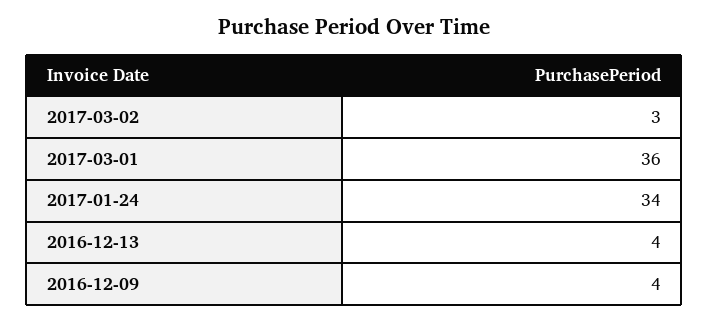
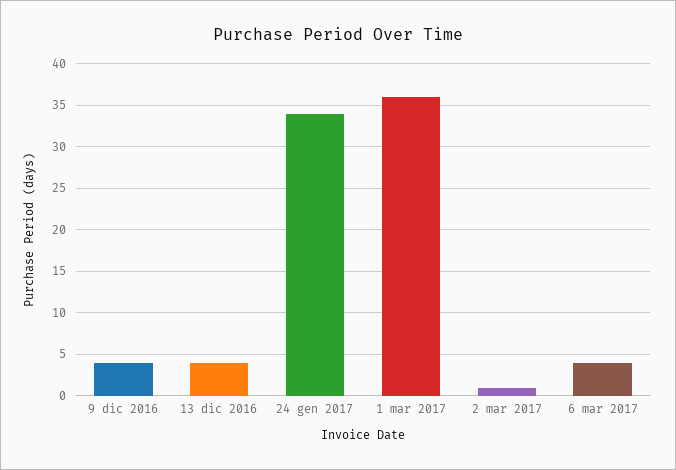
2017-03-02: 3 -> 1
6 mar 2017: none -> 4

